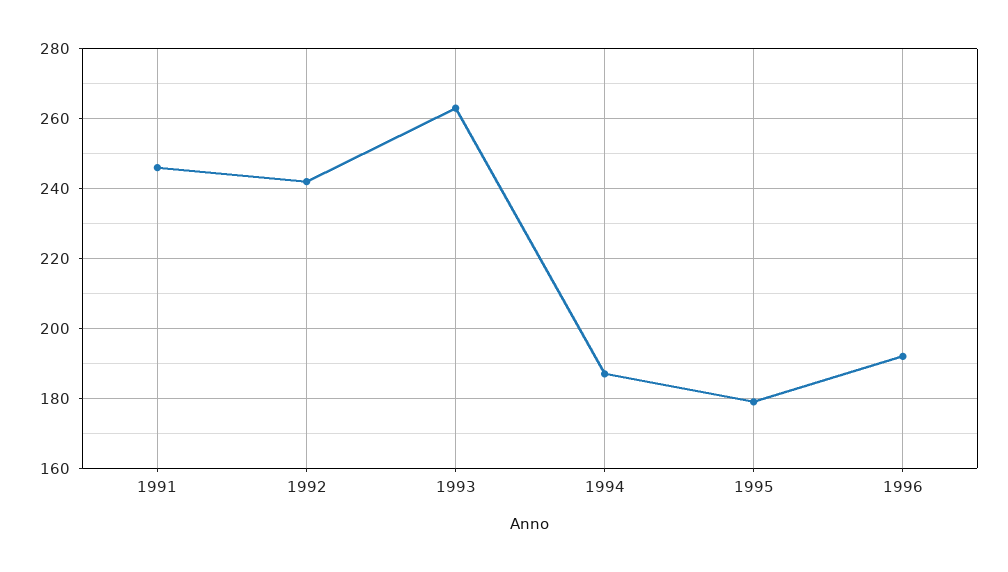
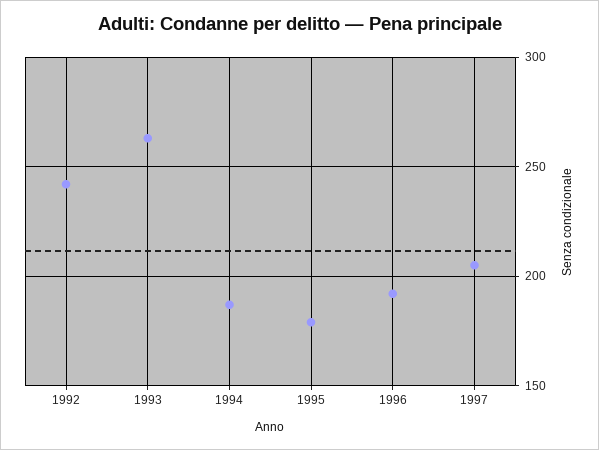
1991: 245 -> none
1997: none -> 205

